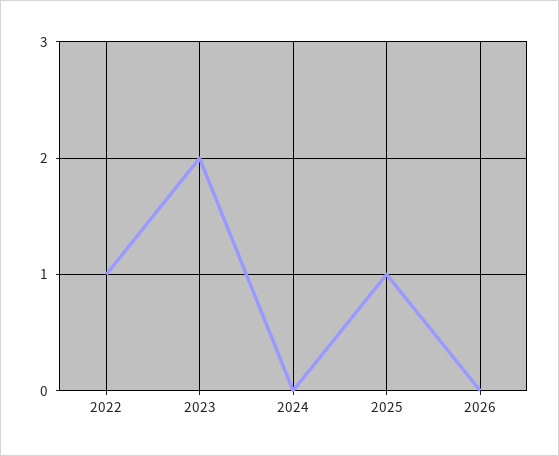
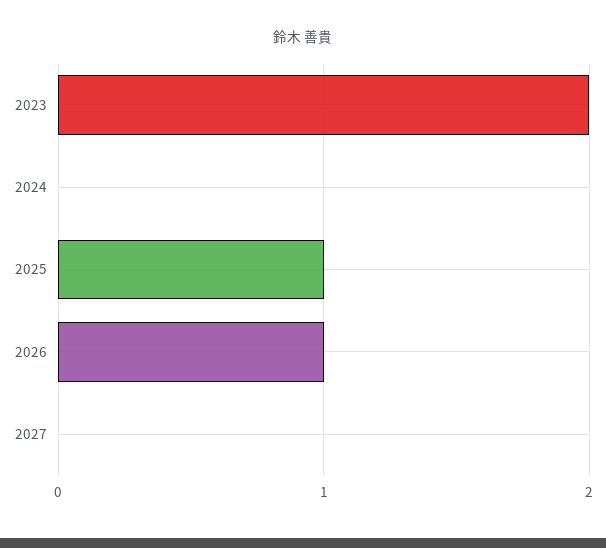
2022: 1 -> none
2026: 0 -> 1
2027: none -> 0

